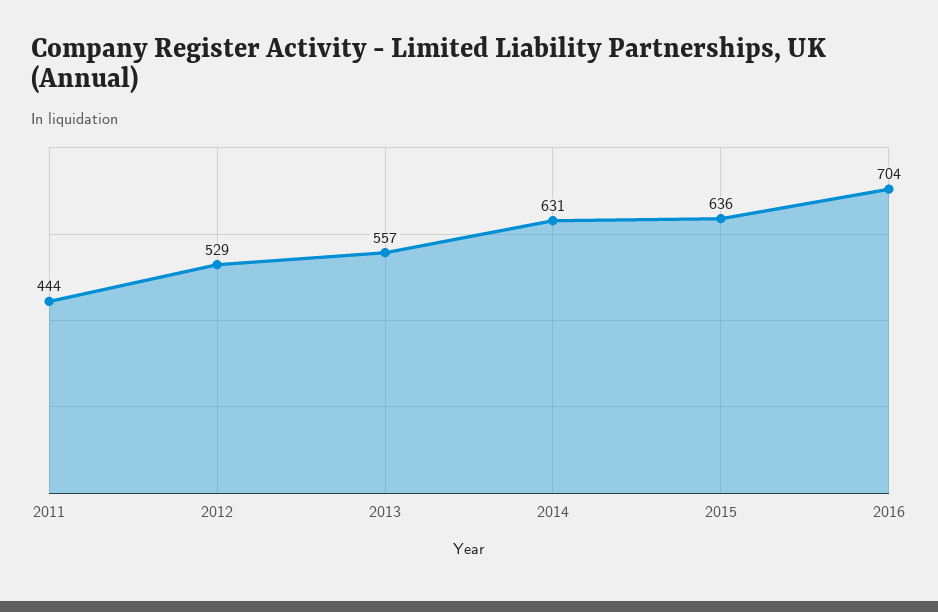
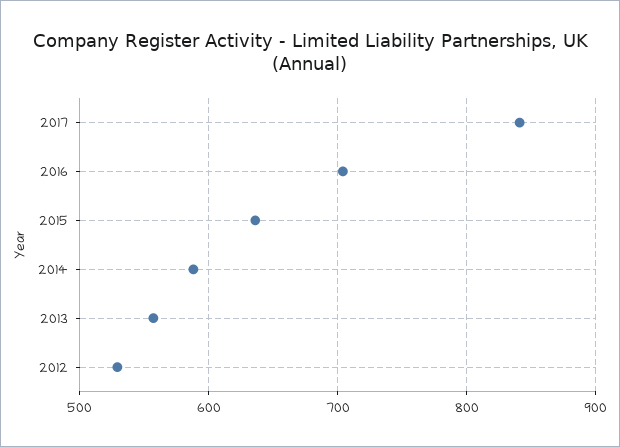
2011: 444 -> none
2014: 631 -> 590
2017: none -> 840

